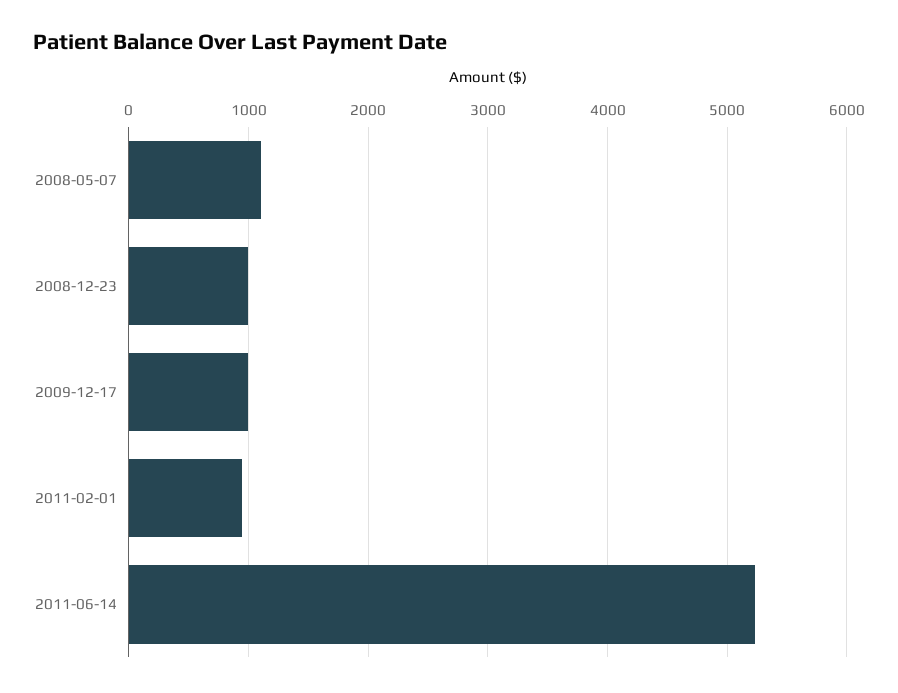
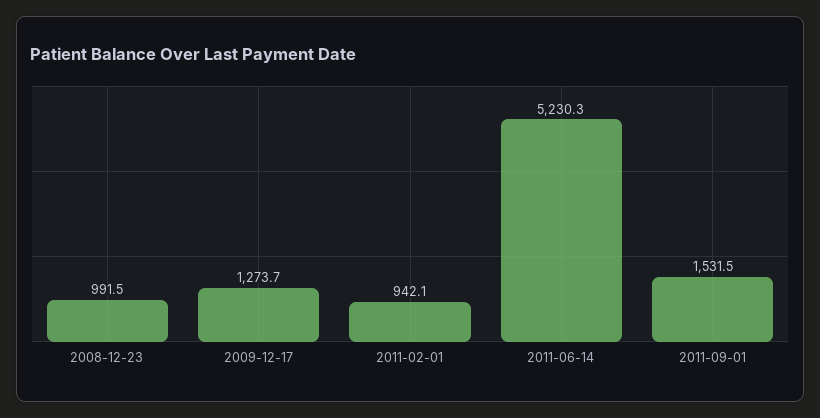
2008-05-07: 1100 -> none
2009-12-17: 1000 -> 1273.7
2011-09-01: none -> 1531.5

